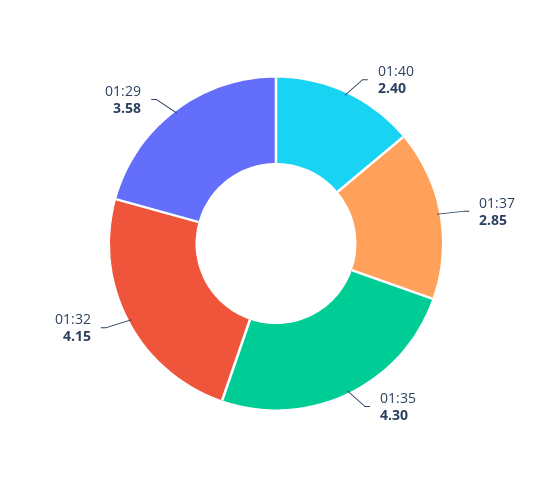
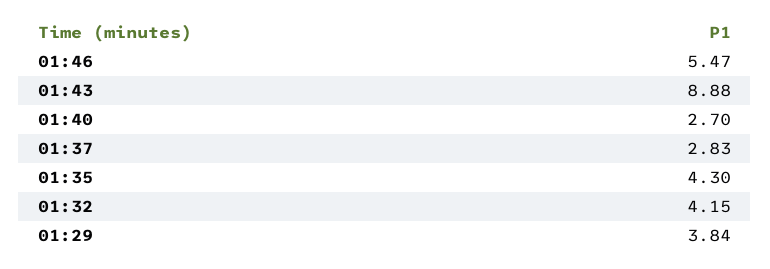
01:40: 2.4 -> 2.7
01:37: 2.85 -> 2.83
01:29: 3.58 -> 3.84
01:46: none -> 5.47
01:43: none -> 8.88

